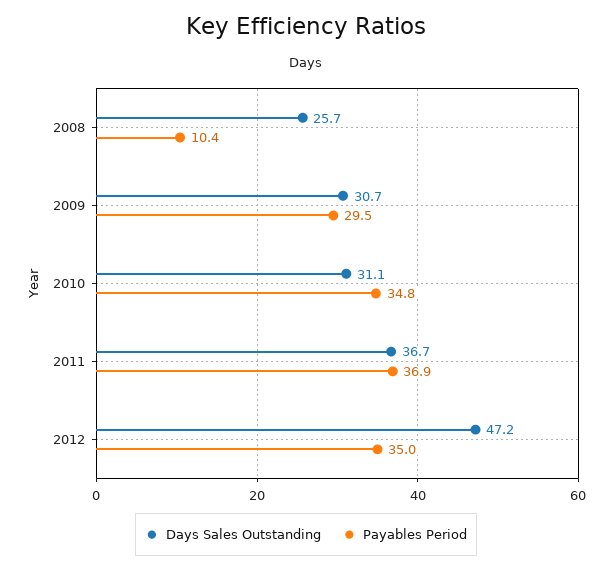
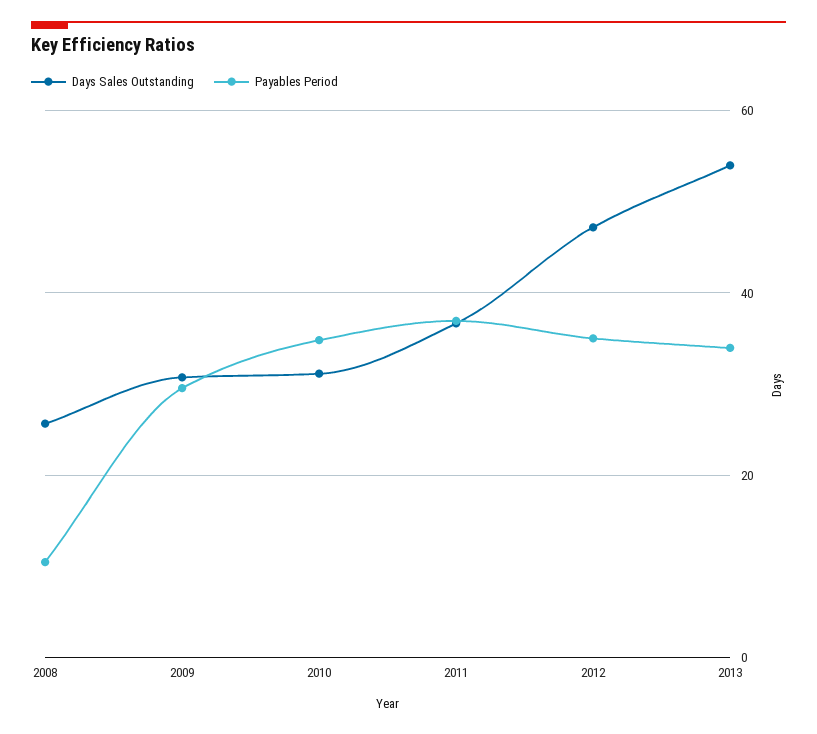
Days Sales Outstanding, 2013: none -> 54
Payables Period, 2013: none -> 34

